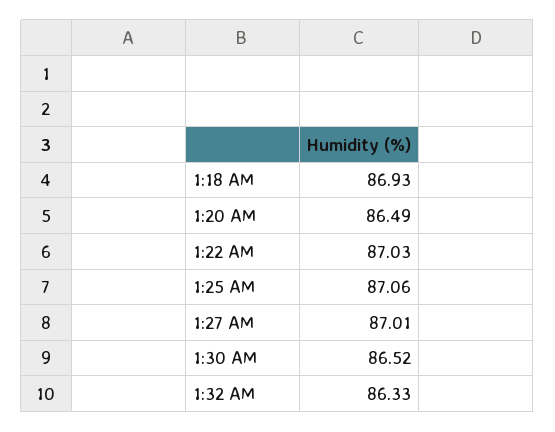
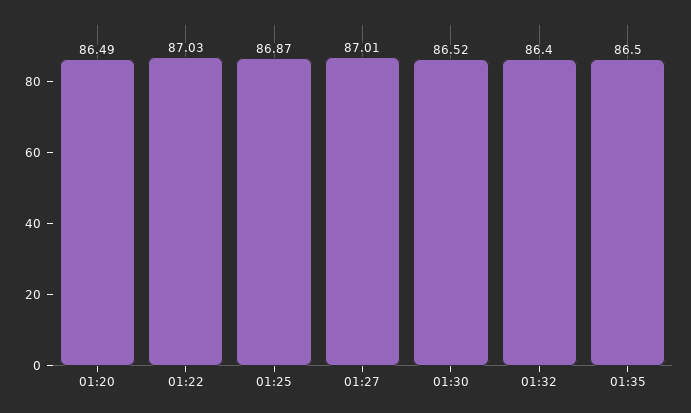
1:18 AM: 86.93 -> none
1:25 AM: 87.06 -> 86.87
1:32 AM: 86.33 -> 86.4
01:35: none -> 86.5

